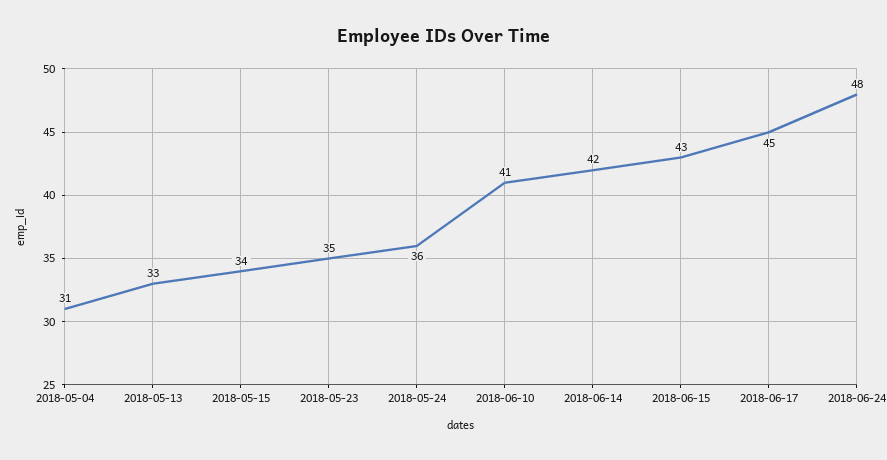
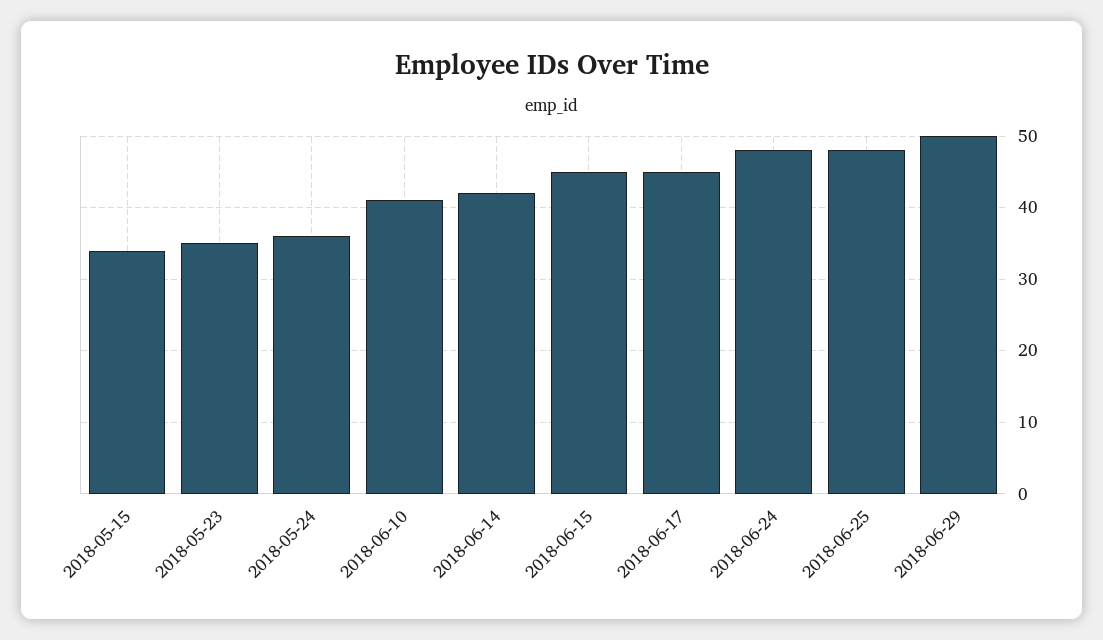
2018-05-04: 31 -> none
2018-05-13: 33 -> none
2018-06-15: 43 -> 45
2018-06-25: none -> 48
2018-06-29: none -> 50

